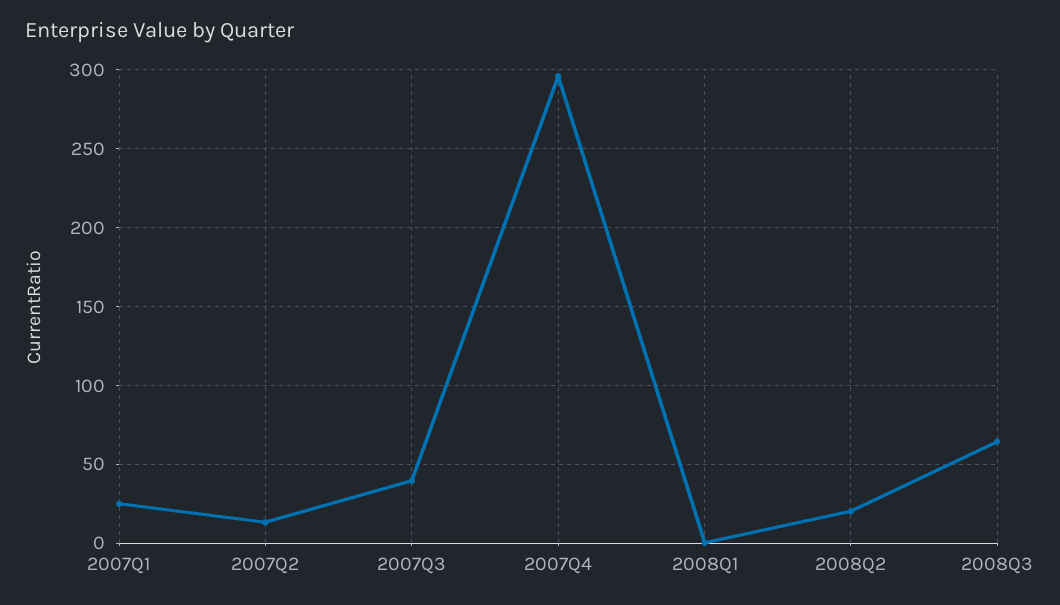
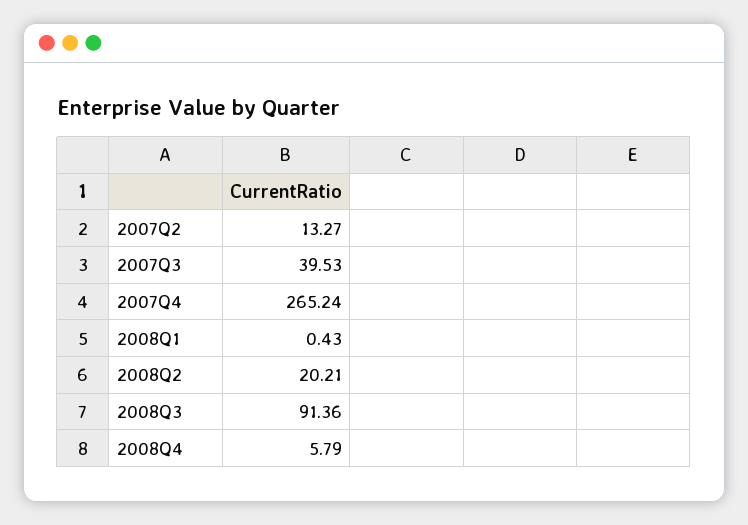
2007Q1: 25 -> none
2007Q4: 295 -> 265.24
2008Q3: 65 -> 91.36
2008Q4: none -> 5.79

